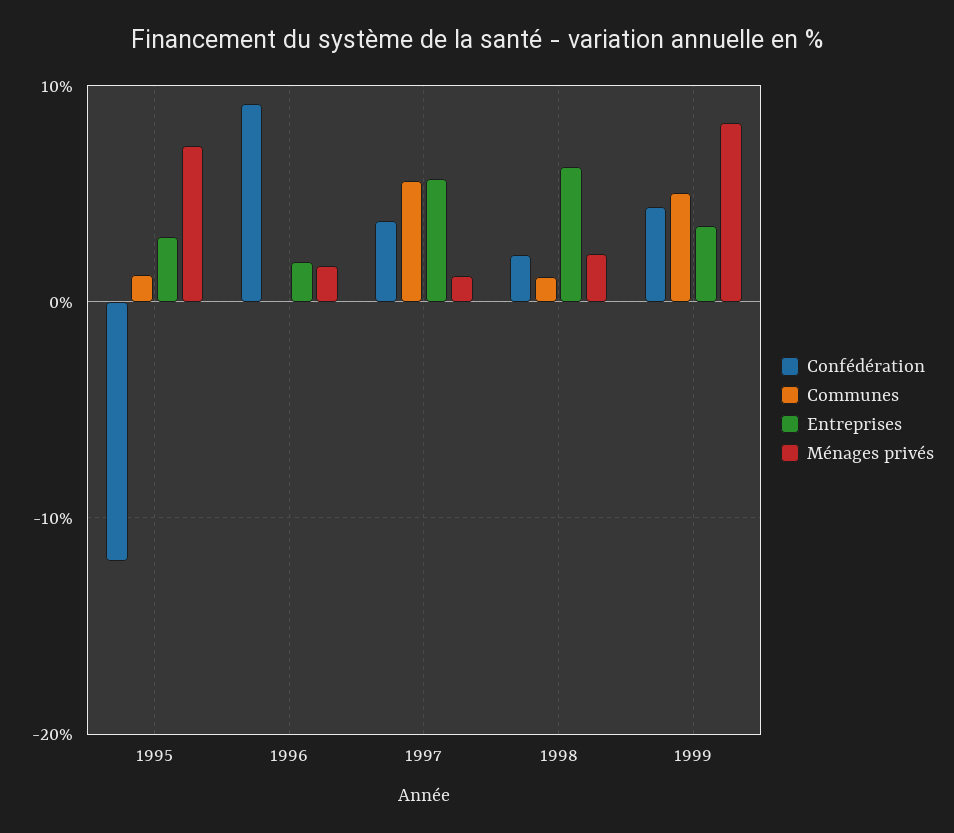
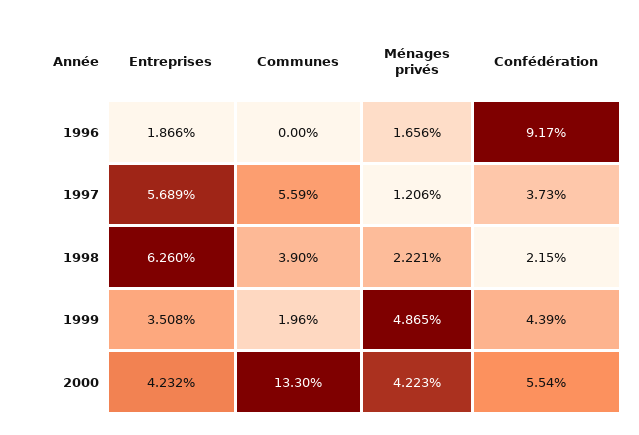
Confédération, 1995: -12 -> none
Communes, 1995: 1 -> none
Entreprises, 1995: 3 -> none
Ménages privés, 1995: 7 -> none
Communes, 1998: 1 -> 3.9
Communes, 1999: 5 -> 1.96
Ménages privés, 1999: 8 -> 4.865
Entreprises, 2000: none -> 4.232
Communes, 2000: none -> 13.3
Ménages privés, 2000: none -> 4.223
Confédération, 2000: none -> 5.54

